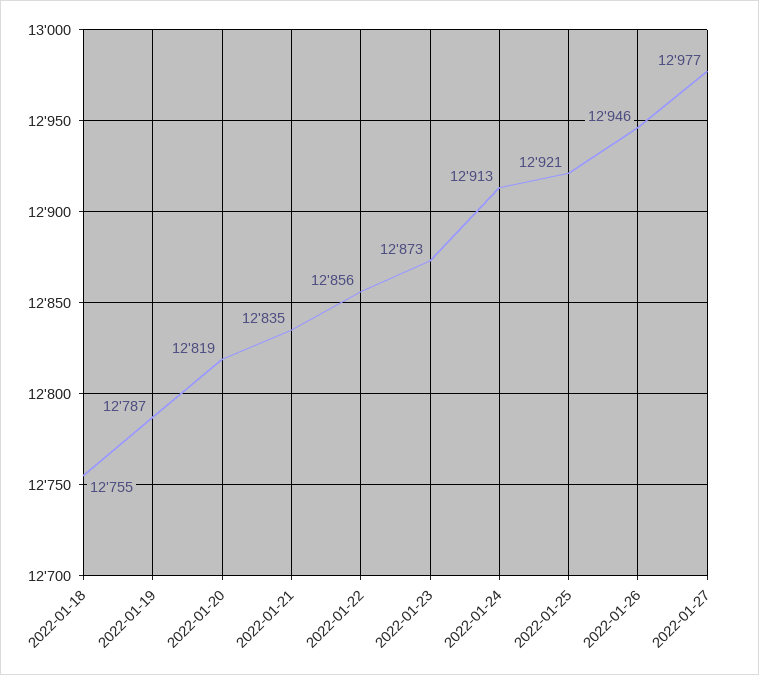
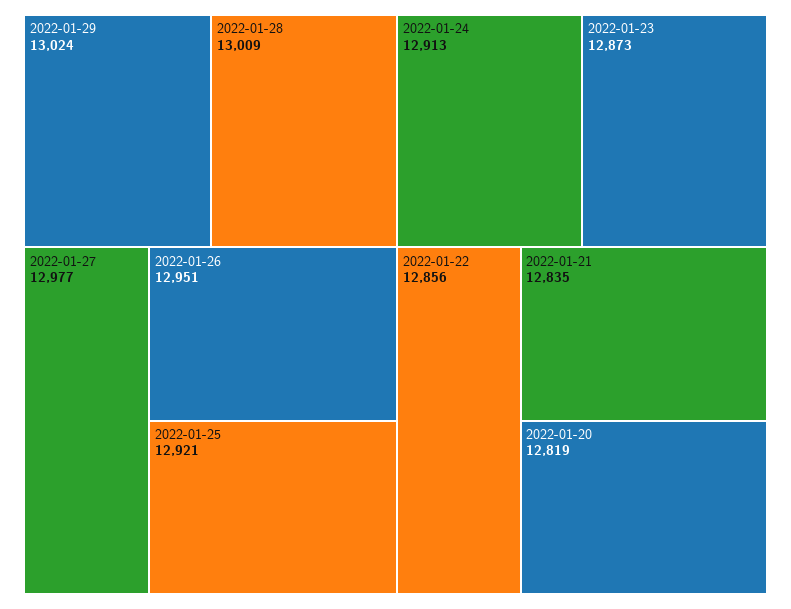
2022-01-18: 12755 -> none
2022-01-19: 12787 -> none
2022-01-26: 12946 -> 12951
2022-01-29: none -> 13024
2022-01-28: none -> 13009

